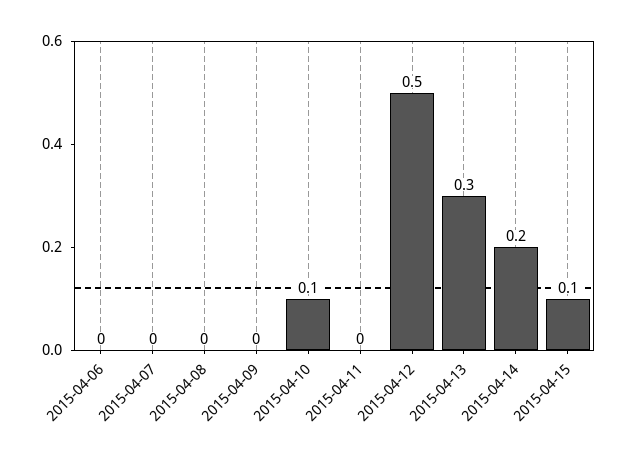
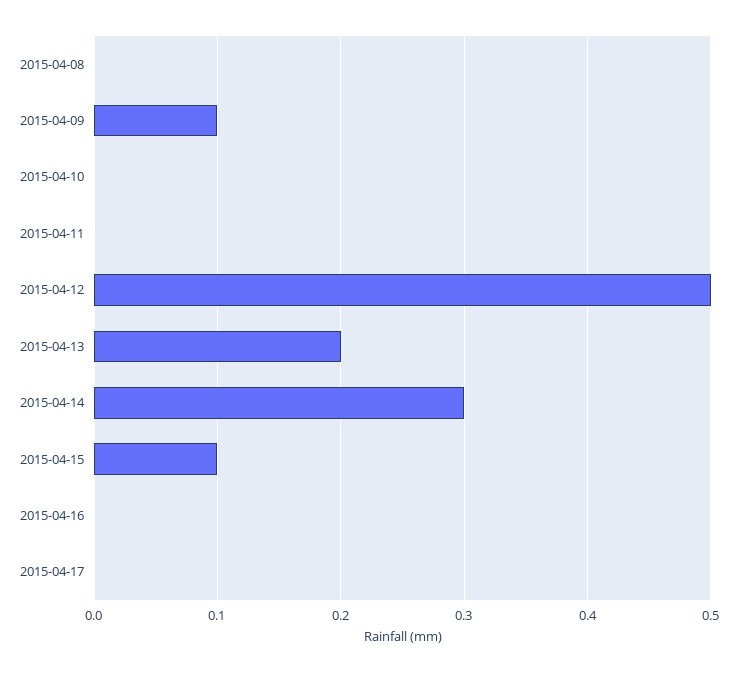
2015-04-06: 0 -> none
2015-04-07: 0 -> none
2015-04-09: 0 -> 0.1
2015-04-10: 0.1 -> 0
2015-04-13: 0.3 -> 0.2
2015-04-14: 0.2 -> 0.3
2015-04-16: none -> 0
2015-04-17: none -> 0

